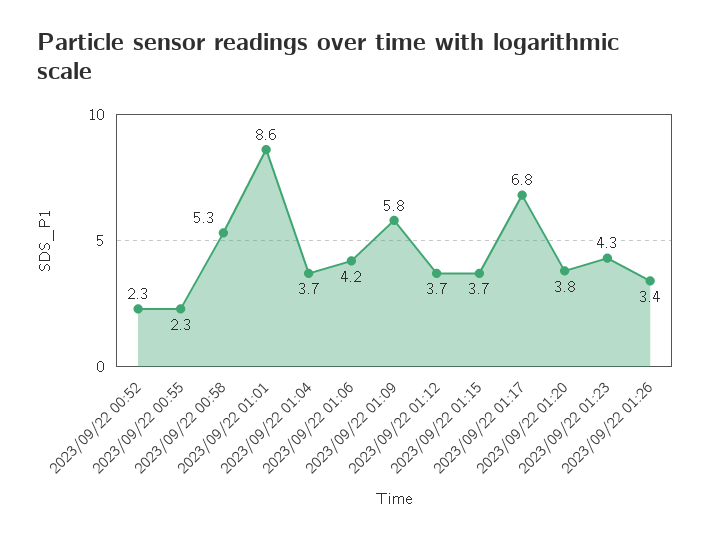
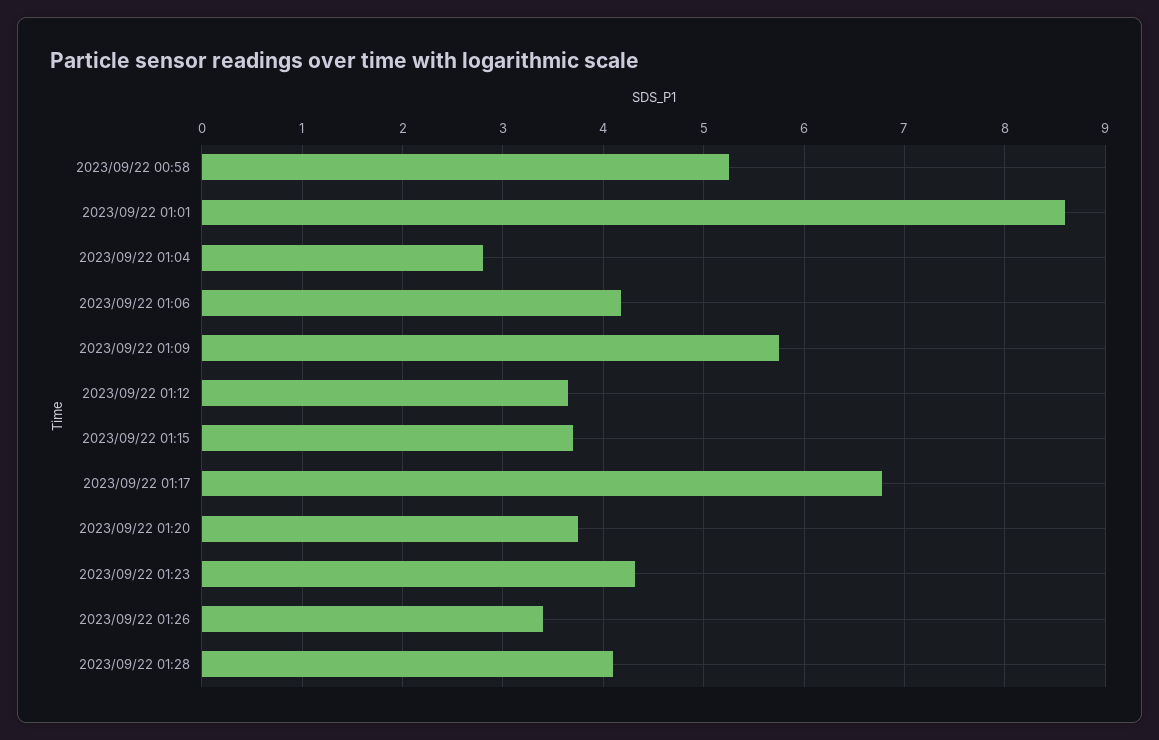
2023/09/22 00:52: 2.3 -> none
2023/09/22 00:55: 2.3 -> none
2023/09/22 01:04: 3.7 -> 2.8
2023/09/22 01:28: none -> 4.1

